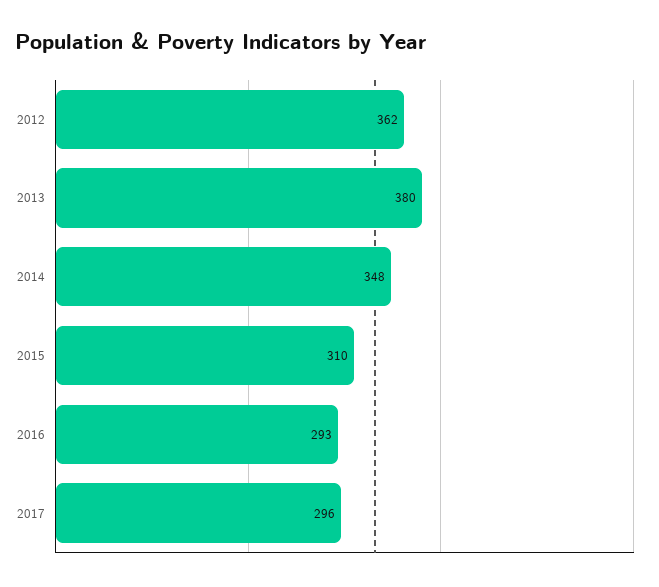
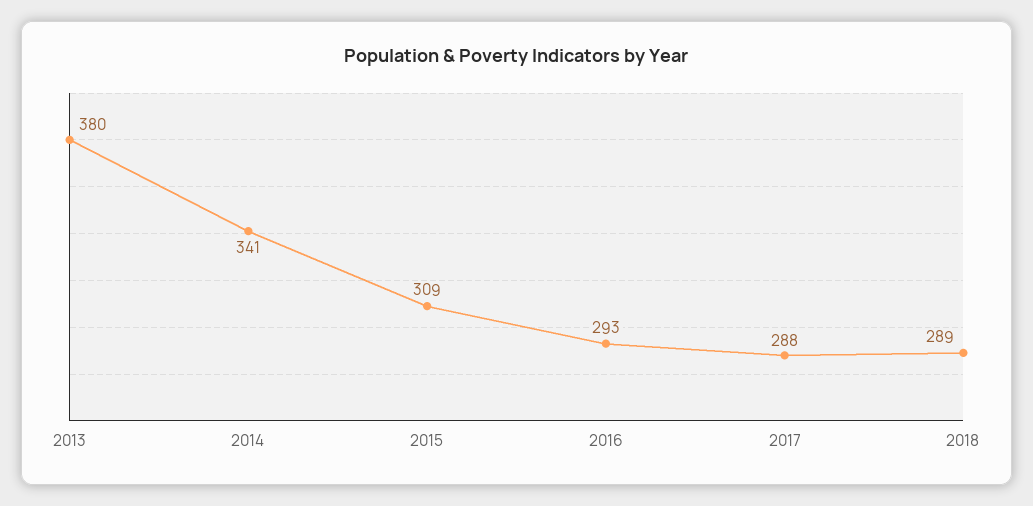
2012: 362 -> none
2014: 348 -> 341
2015: 310 -> 309
2017: 296 -> 288
2018: none -> 289

